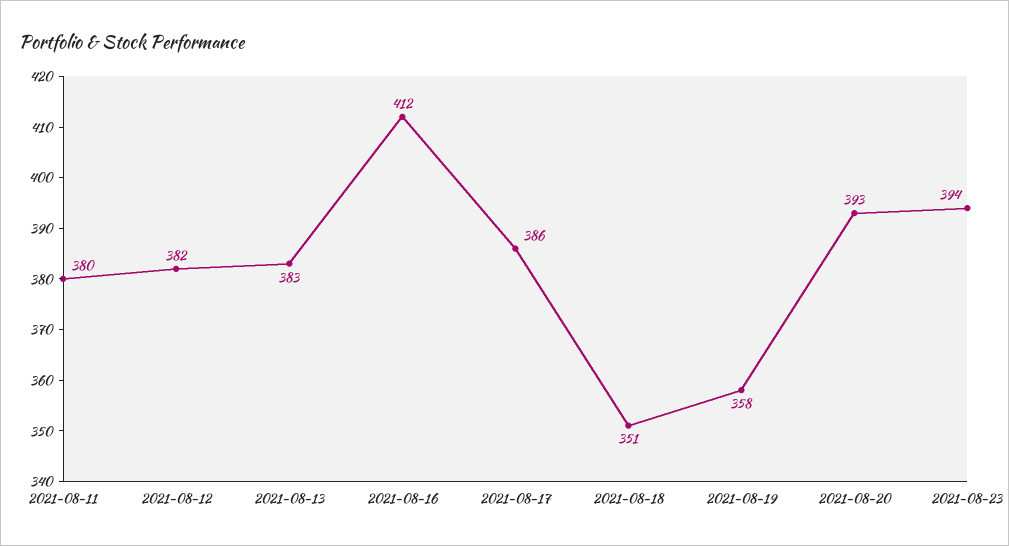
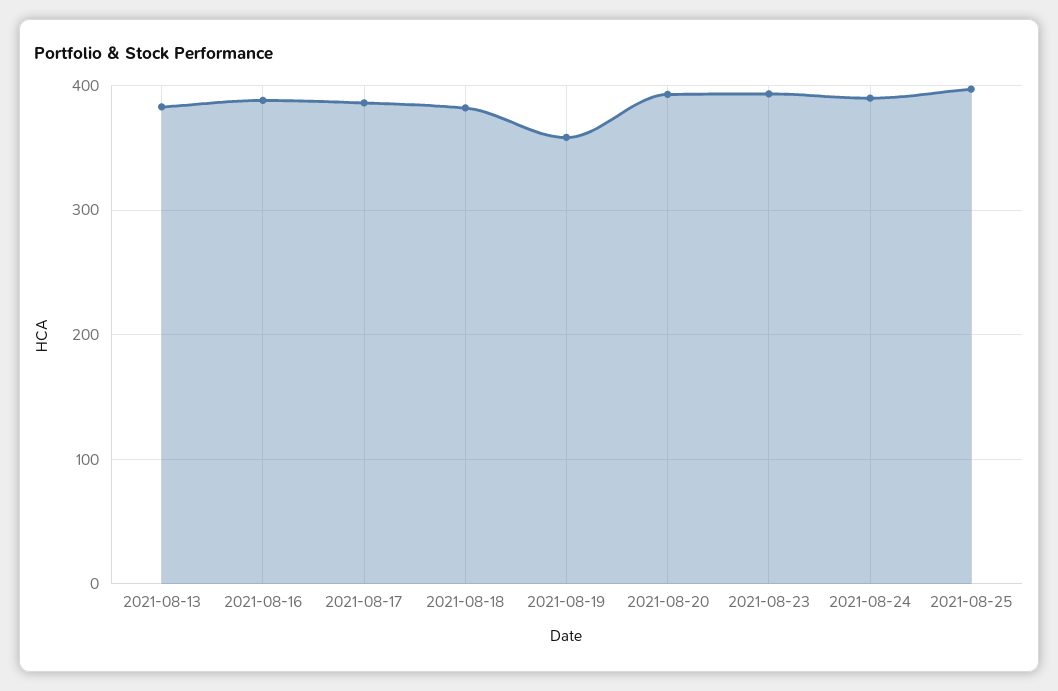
2021-08-11: 380 -> none
2021-08-12: 382 -> none
2021-08-16: 412 -> 390
2021-08-18: 351 -> 380
2021-08-24: none -> 390
2021-08-25: none -> 400

